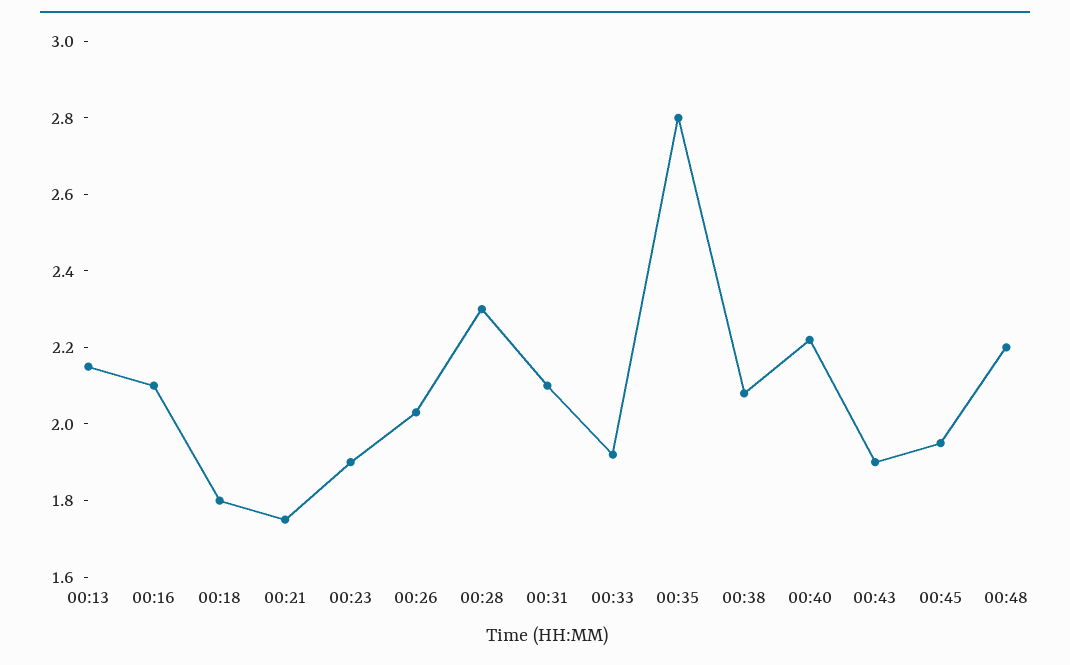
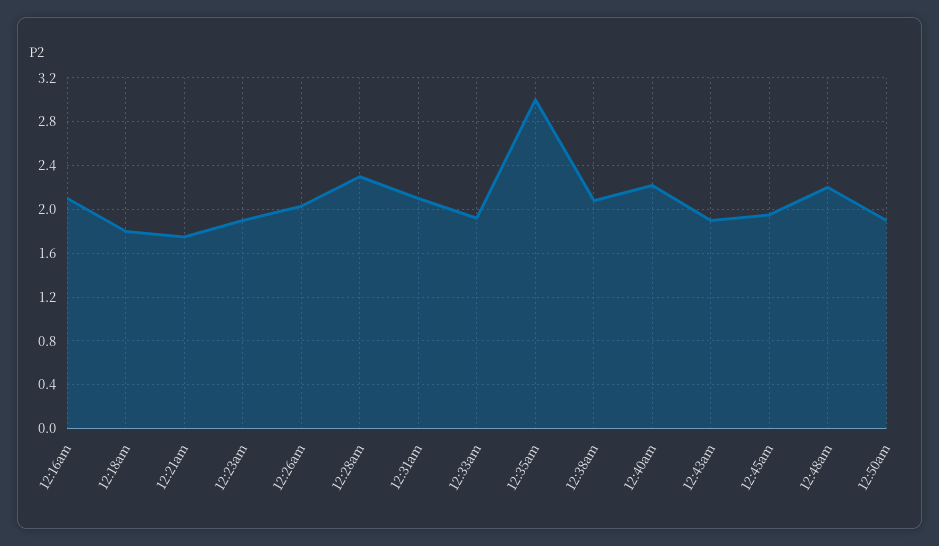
00:13: 2.15 -> none
00:35: 2.8 -> 3
12:50am: none -> 1.9

